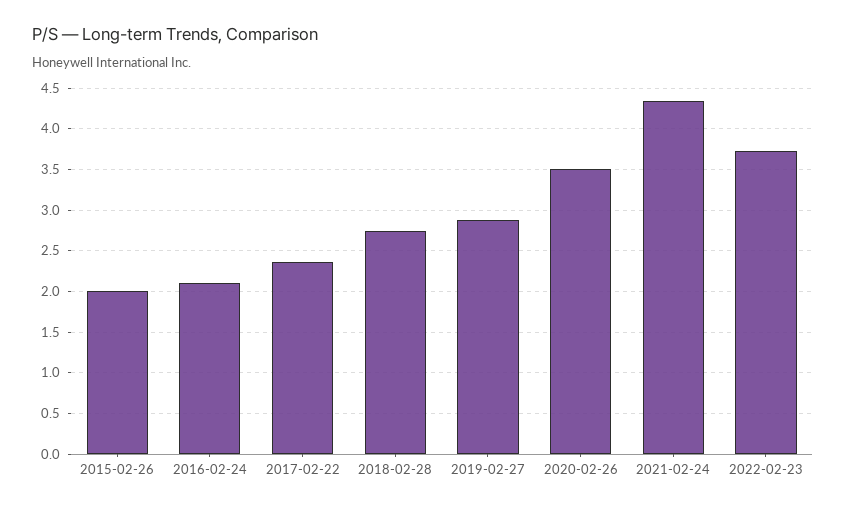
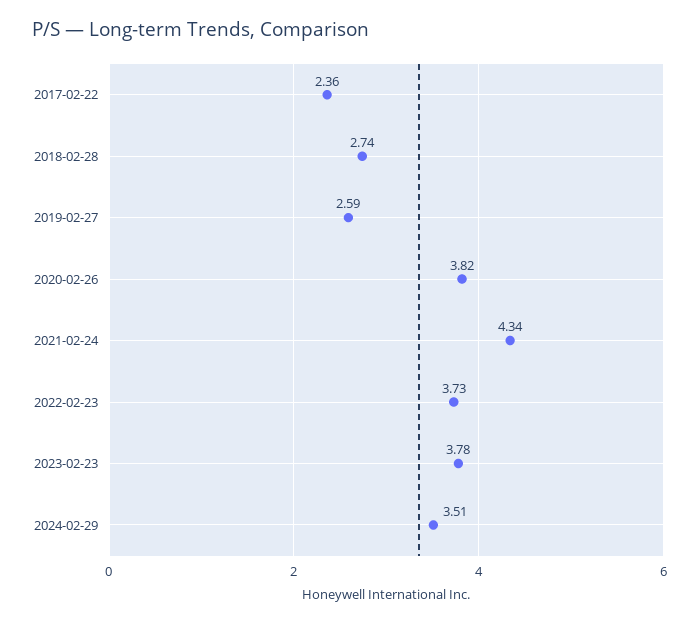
2015-02-26: 2 -> none
2016-02-24: 2.1 -> none
2019-02-27: 2.9 -> 2.59
2020-02-26: 3.5 -> 3.82
2023-02-23: none -> 3.78
2024-02-29: none -> 3.51

